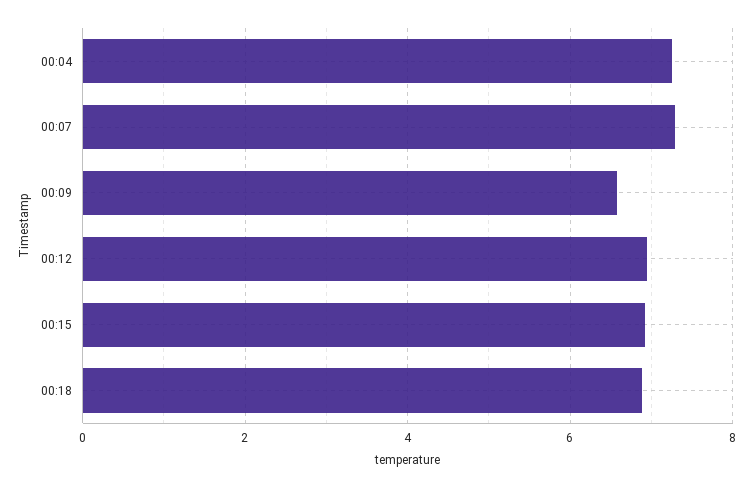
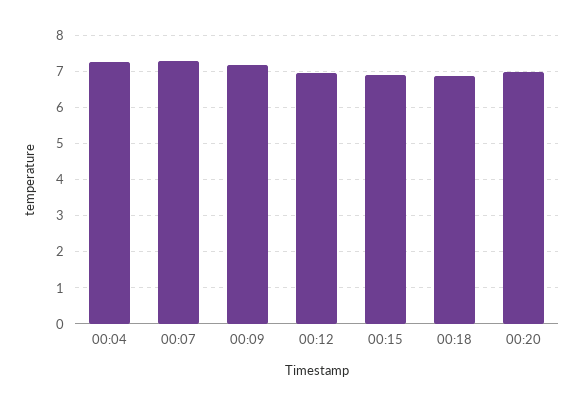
00:09: 6.6 -> 7.2
00:20: none -> 7

